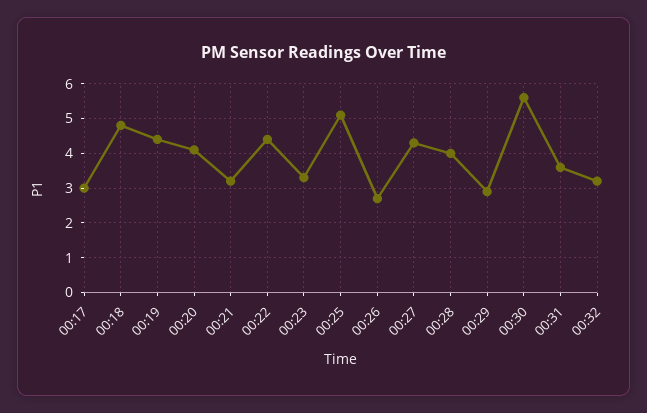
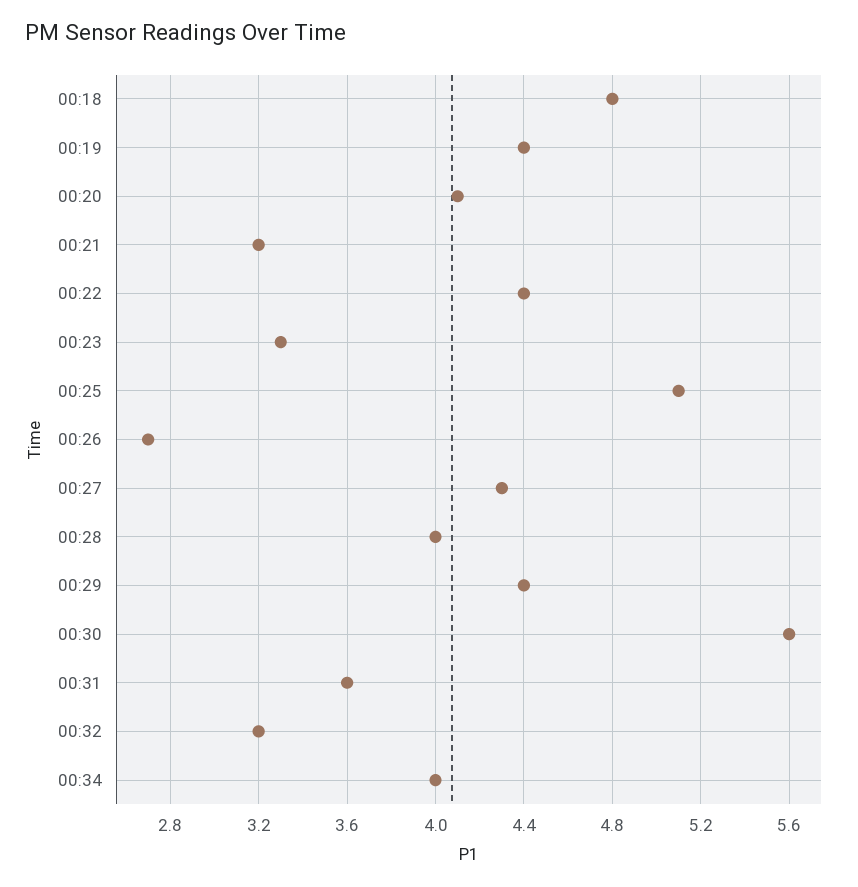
00:17: 3 -> none
00:29: 3 -> 4.4
00:34: none -> 4

